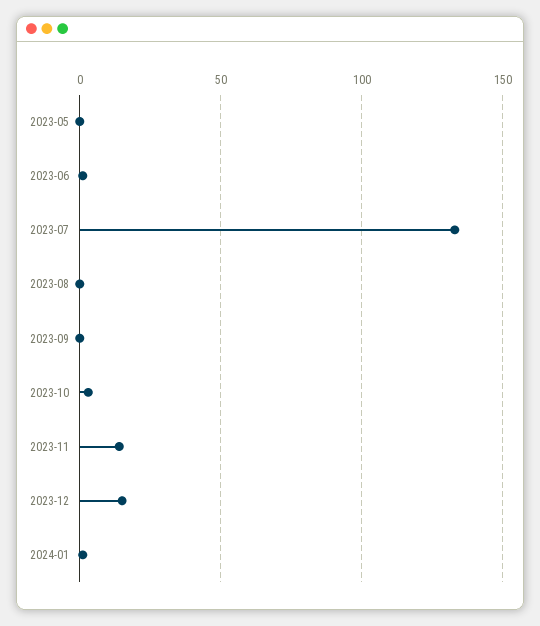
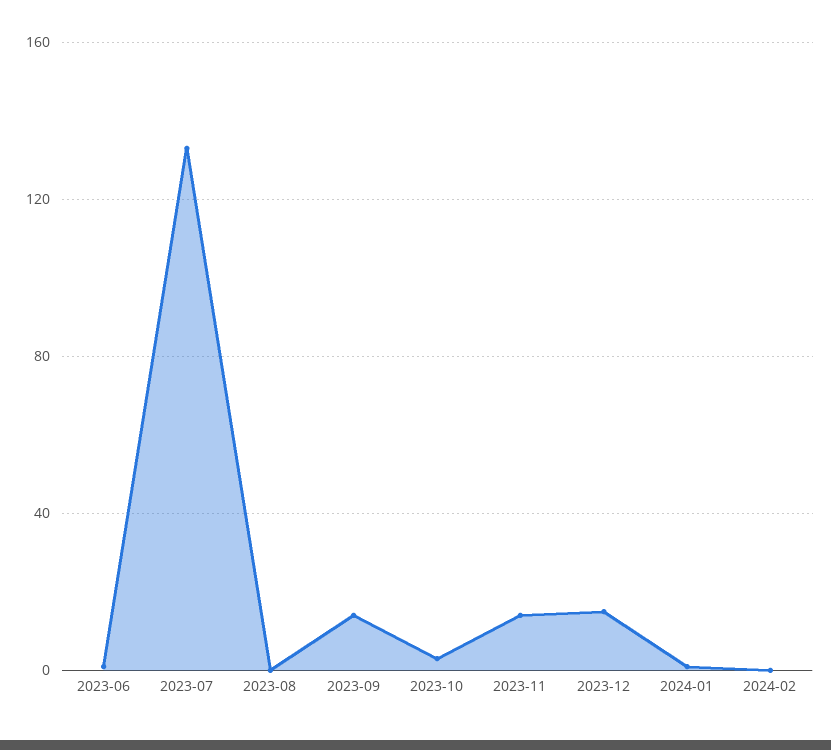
2023-05: 0 -> none
2023-09: 0 -> 15
2024-02: none -> 0

